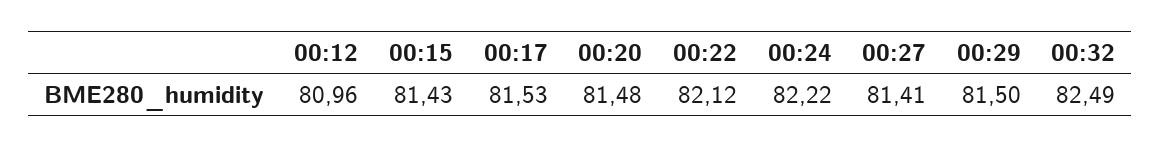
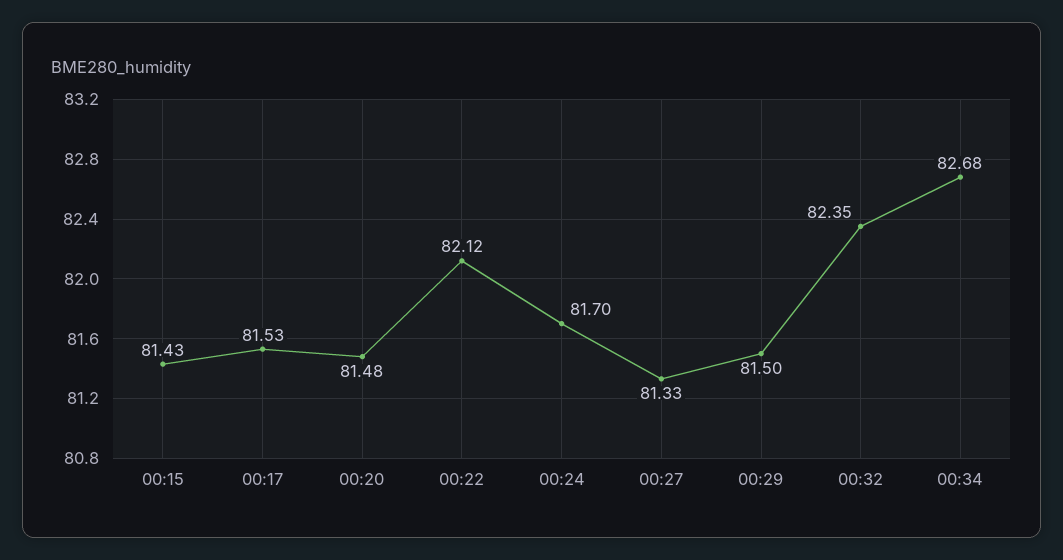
00:12: 80.96 -> none
00:24: 82.22 -> 81.7
00:27: 81.41 -> 81.33
00:32: 82.49 -> 82.35
00:34: none -> 82.68

